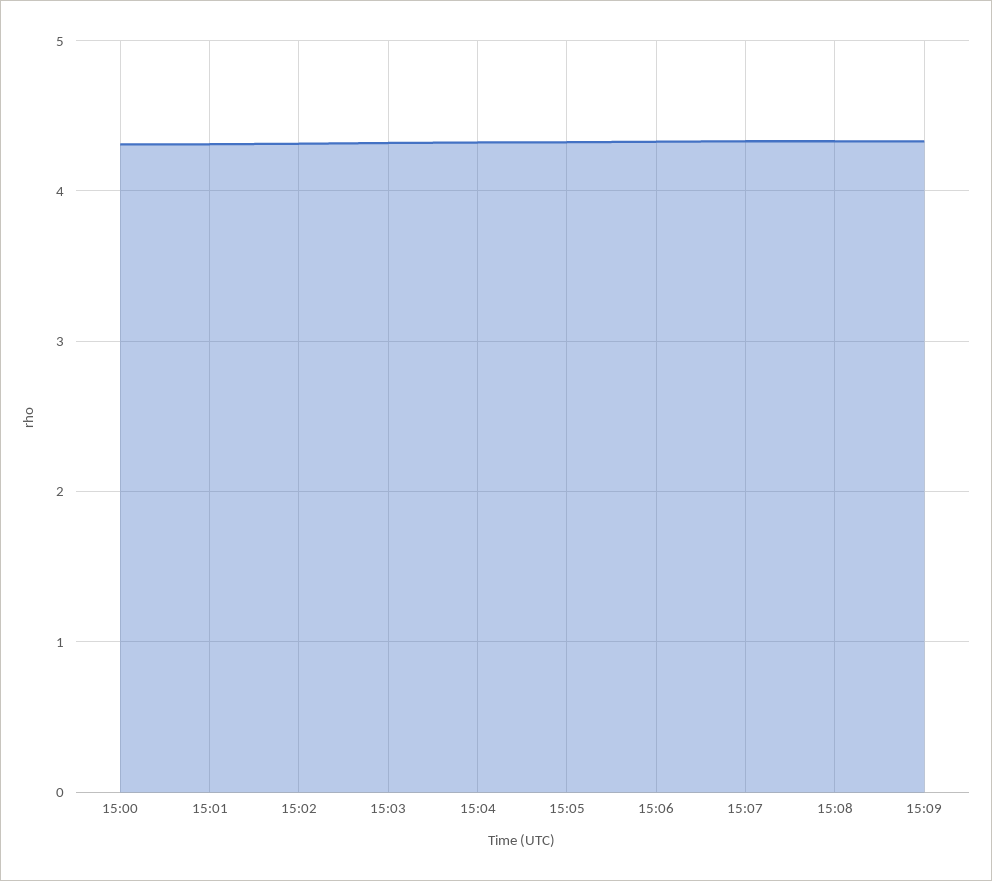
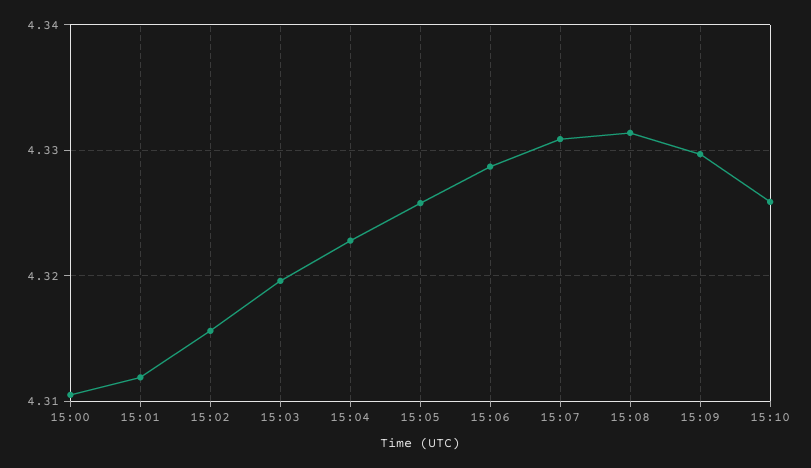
15:10: none -> 4.326

